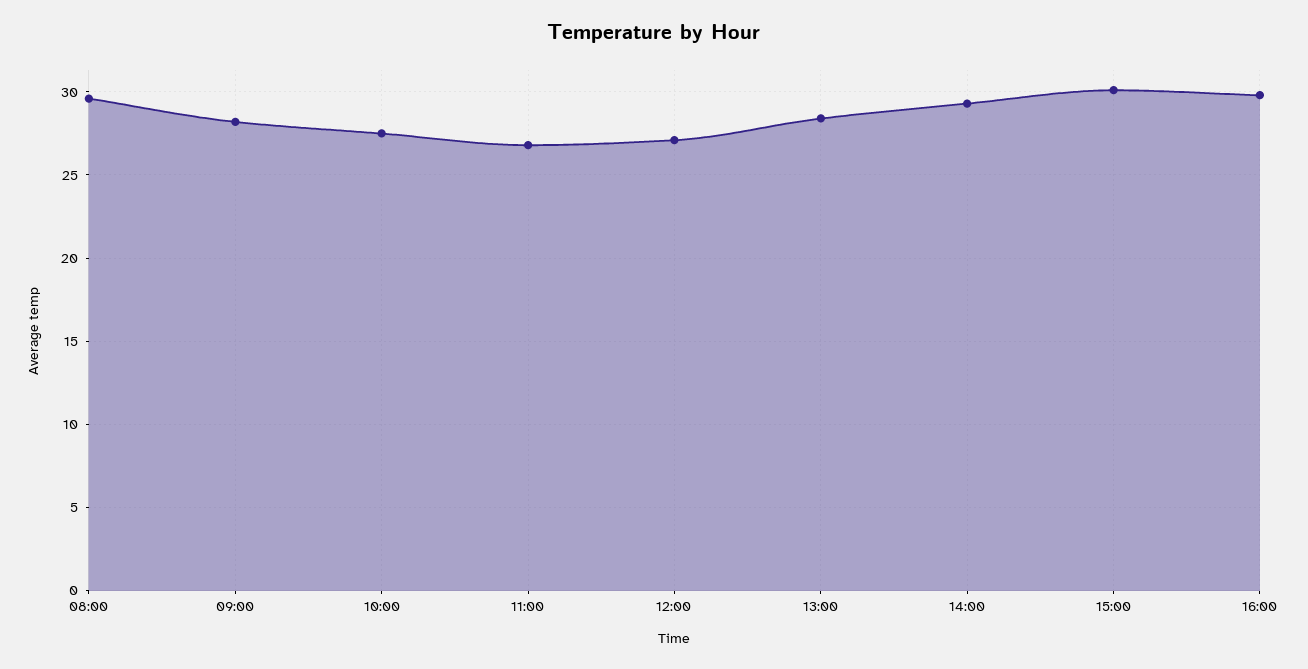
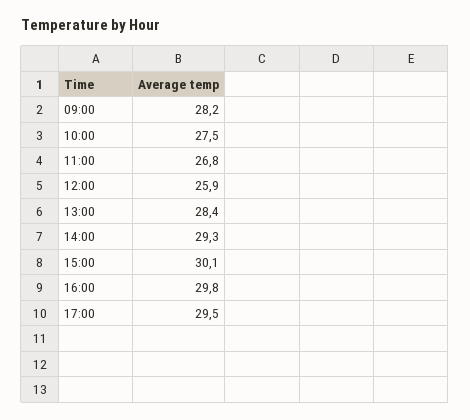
08:00: 29.5 -> none
12:00: 27 -> 25.9
17:00: none -> 29.5

